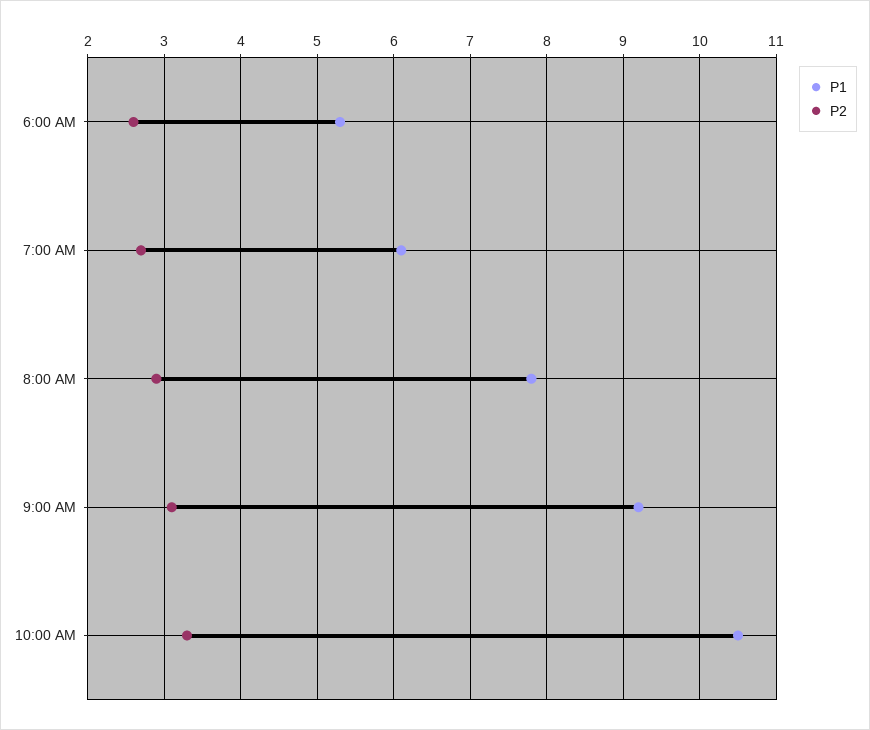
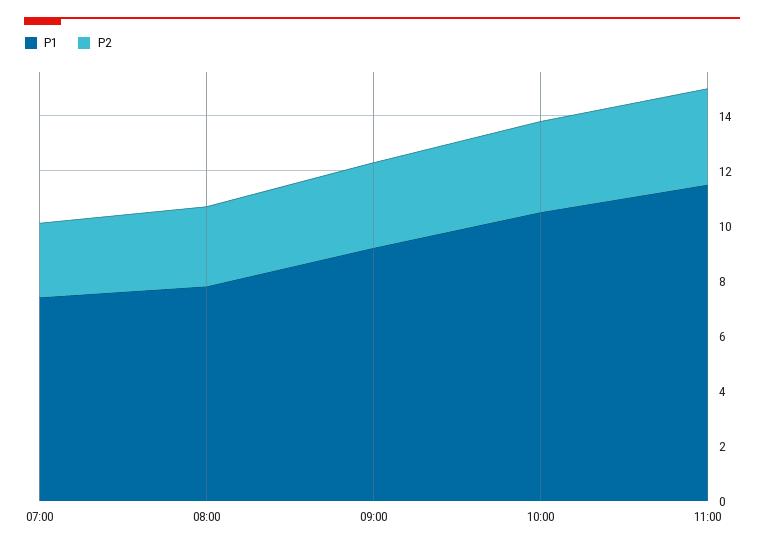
P1, 6:00 AM: 5.3 -> none
P2, 6:00 AM: 2.6 -> none
P1, 7:00 AM: 6.1 -> 7.5
P1, 11:00: none -> 11.5
P2, 11:00: none -> 3.5

